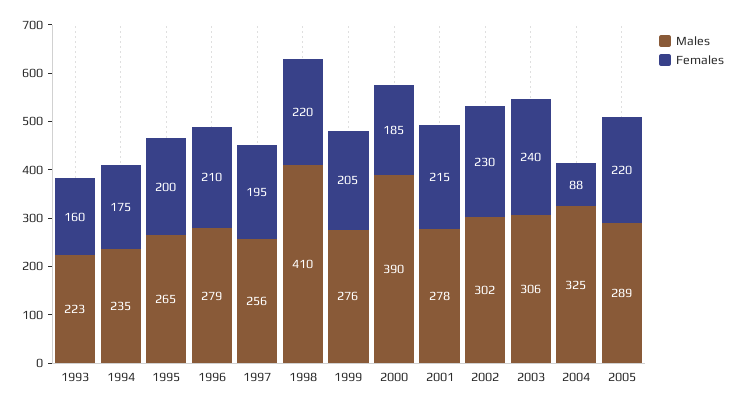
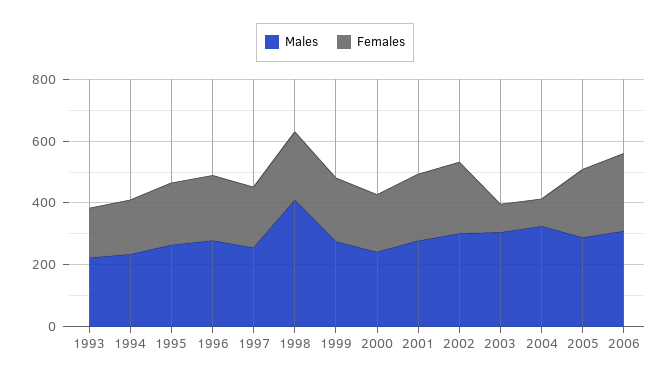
Males, 2000: 390 -> 250
Females, 2003: 240 -> 100
Males, 2006: none -> 300
Females, 2006: none -> 250

